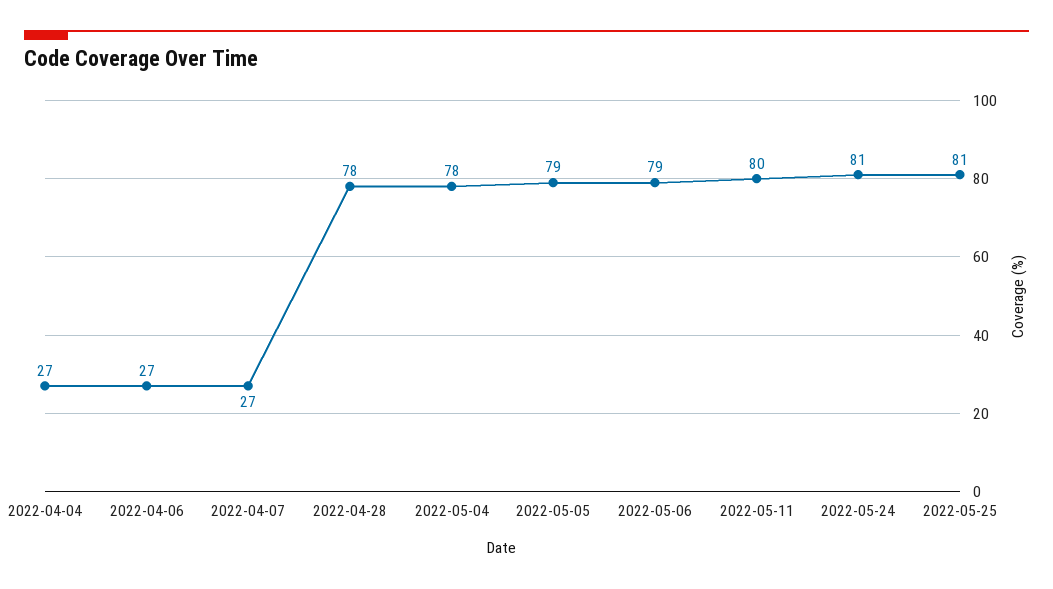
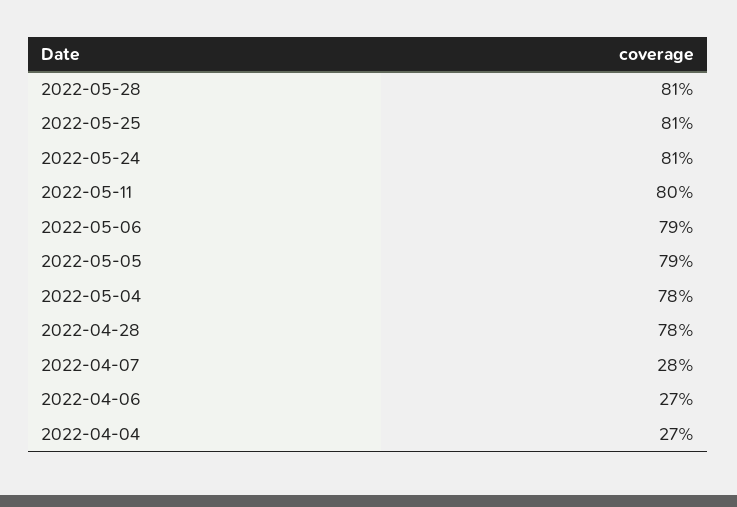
2022-04-07: 27 -> 28
2022-05-28: none -> 81

